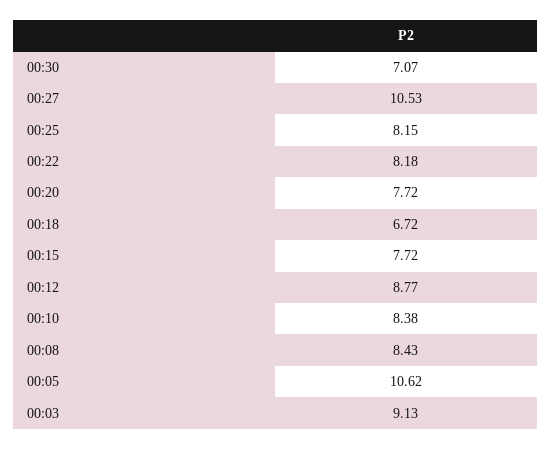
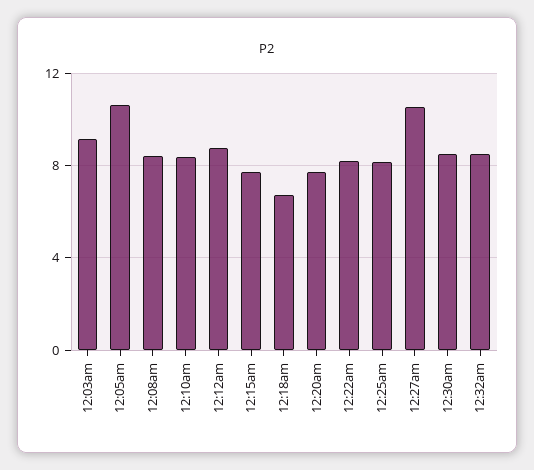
00:30: 7.07 -> 8.5
12:32am: none -> 8.5

